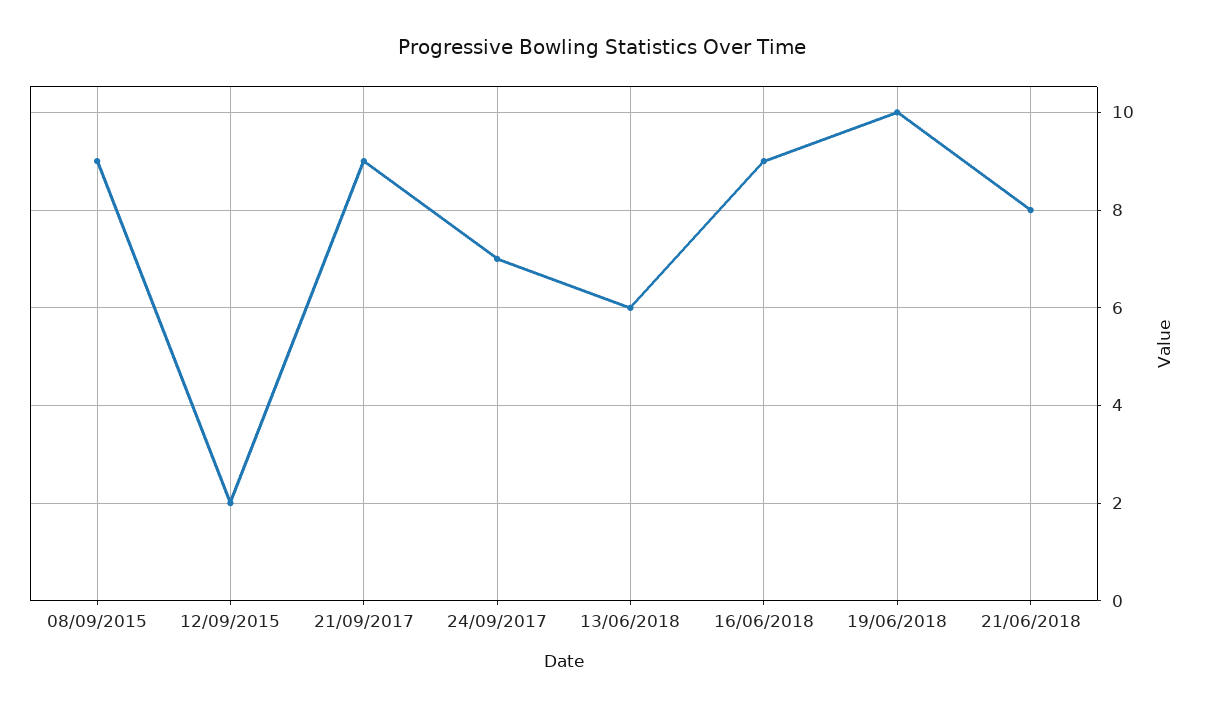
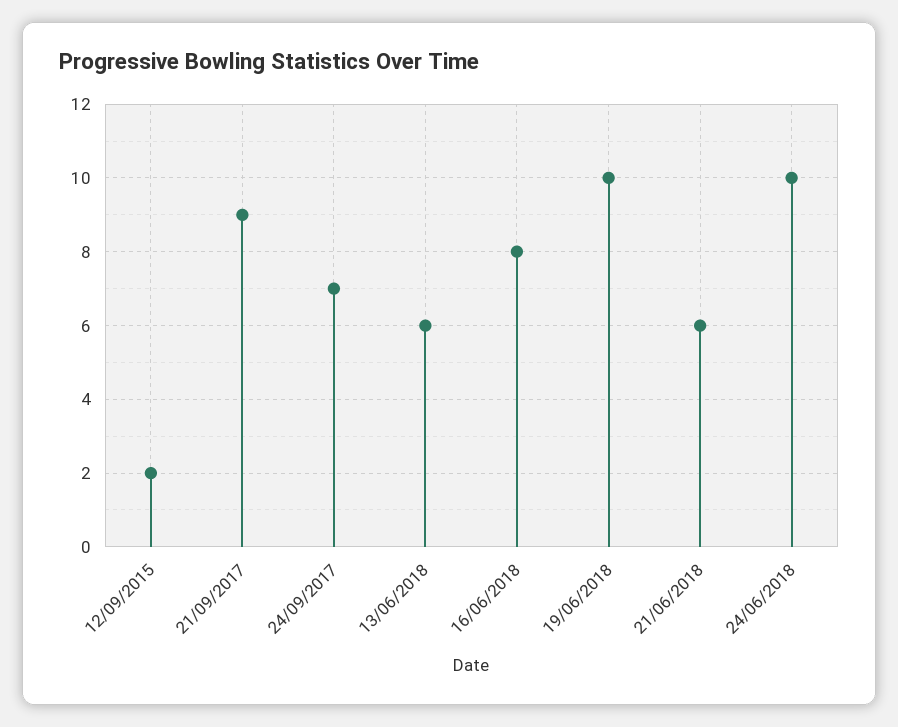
08/09/2015: 9 -> none
16/06/2018: 9 -> 8
21/06/2018: 8 -> 6
24/06/2018: none -> 10

